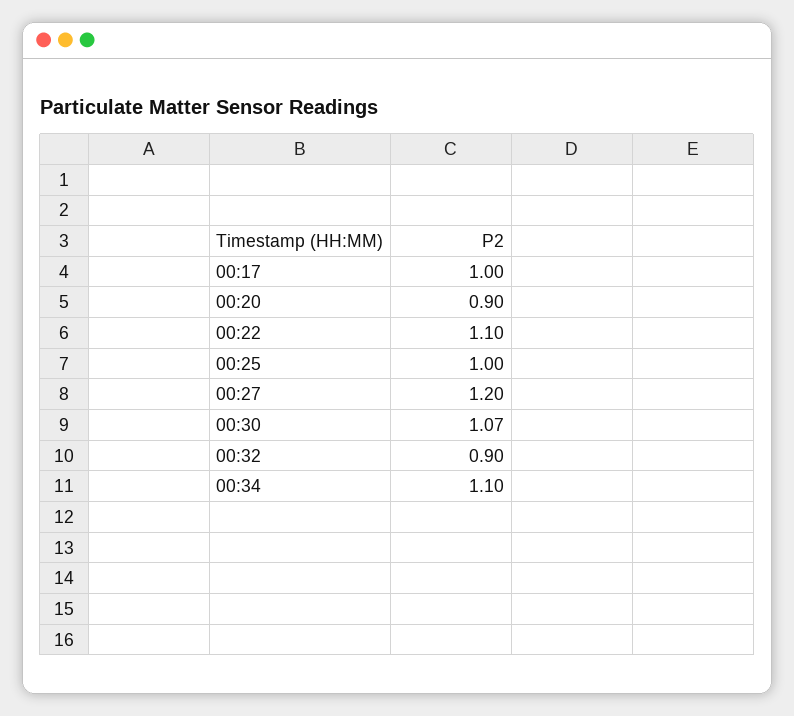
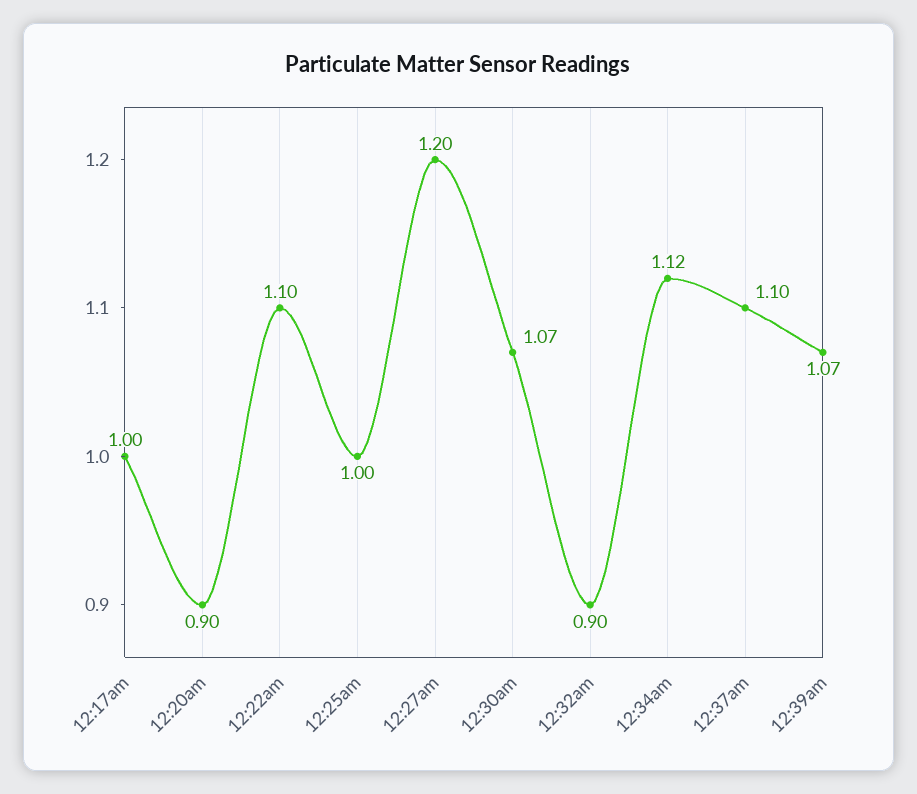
00:34: 1.1 -> 1.12
12:37am: none -> 1.1
12:39am: none -> 1.07

